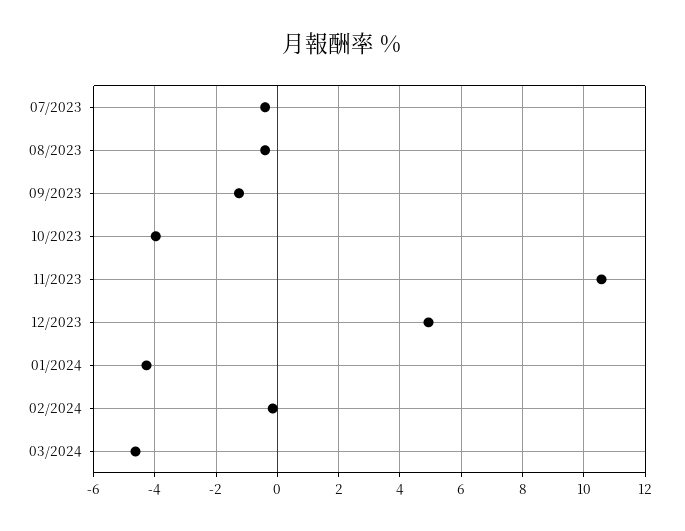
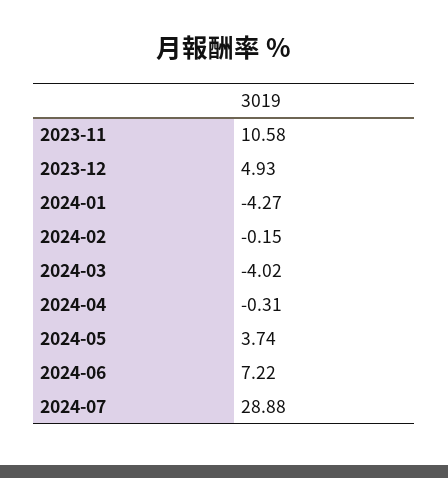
07/2023: -0.4 -> none
08/2023: -0.4 -> none
09/2023: -1.2 -> none
10/2023: -4 -> none
03/2024: -4.6 -> -4.02
2024-04: none -> -0.31
2024-05: none -> 3.74
2024-06: none -> 7.22
2024-07: none -> 28.88

